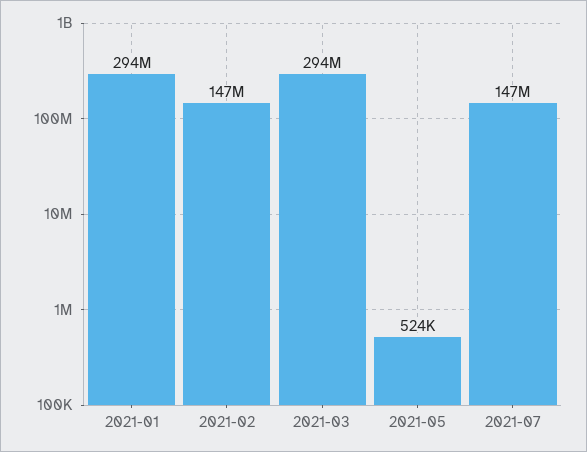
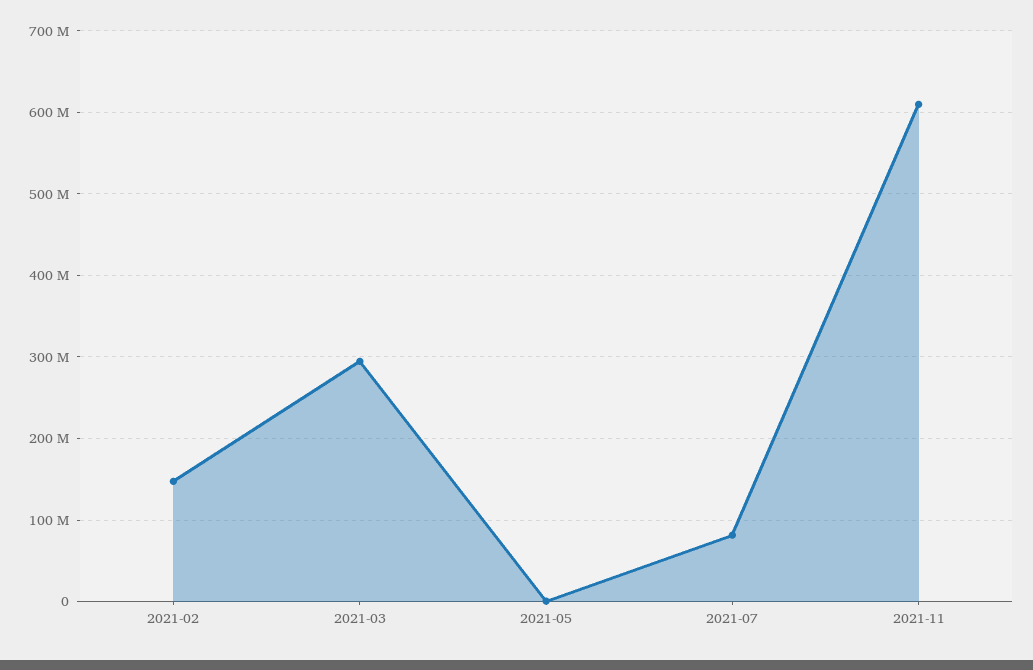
2021-01: 294000000 -> none
2021-07: 147000000 -> 80000000
2021-11: none -> 610000000

